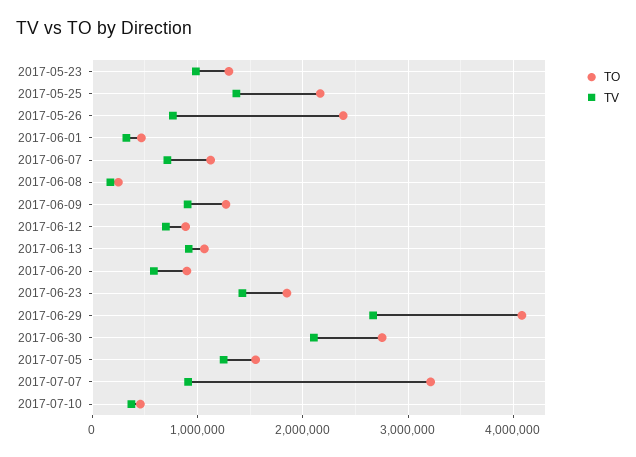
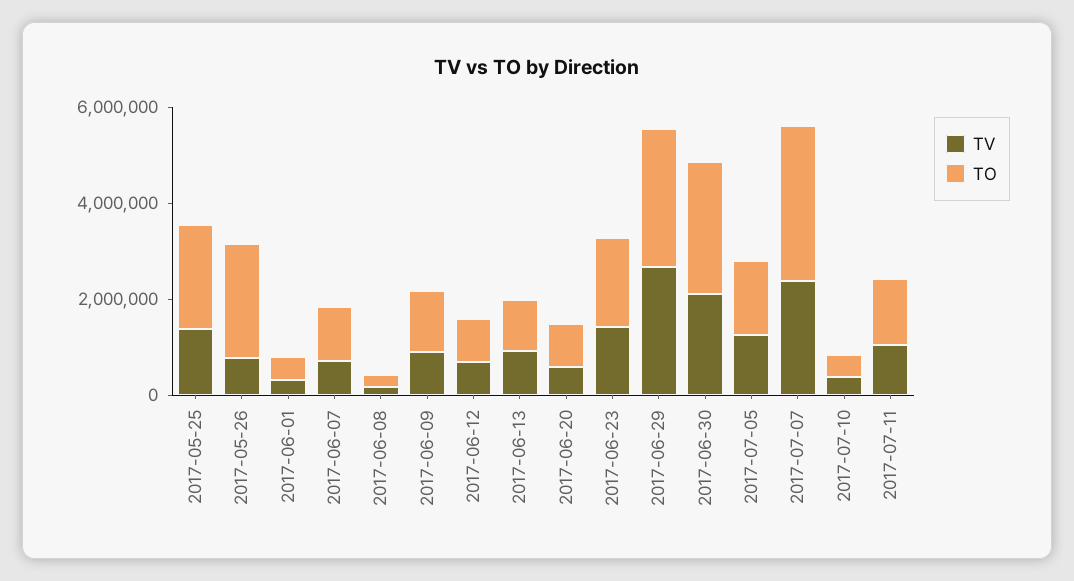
TO, 2017-05-23: 1300000 -> none
TV, 2017-05-23: 1000000 -> none
TO, 2017-06-29: 4100000 -> 3000000
TV, 2017-07-07: 900000 -> 2500000
TV, 2017-07-11: none -> 1000000
TO, 2017-07-11: none -> 1500000

